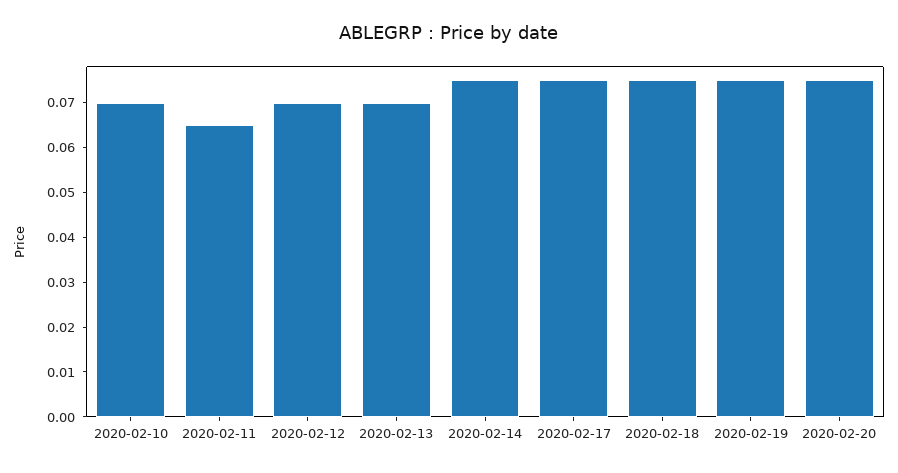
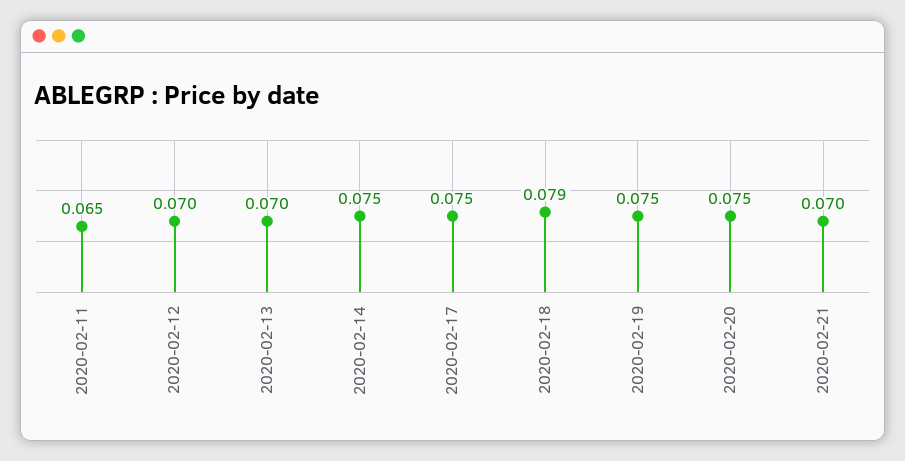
2020-02-10: 0.07 -> none
2020-02-18: 0.075 -> 0.079
2020-02-21: none -> 0.07

